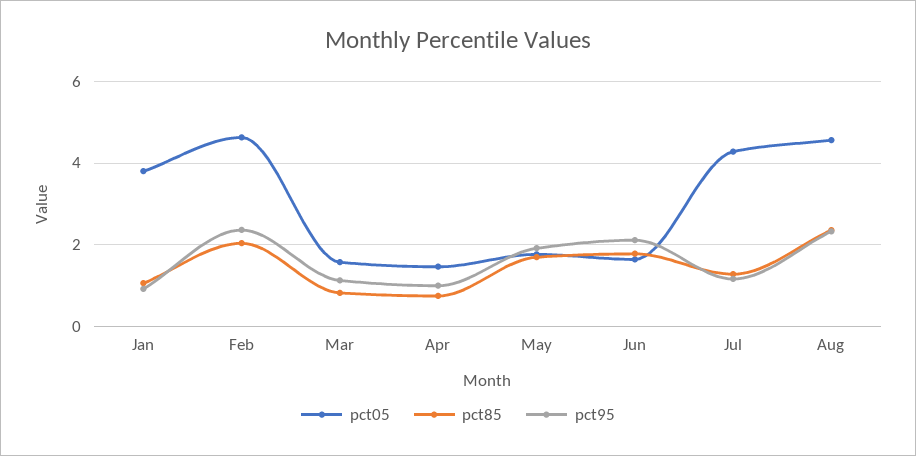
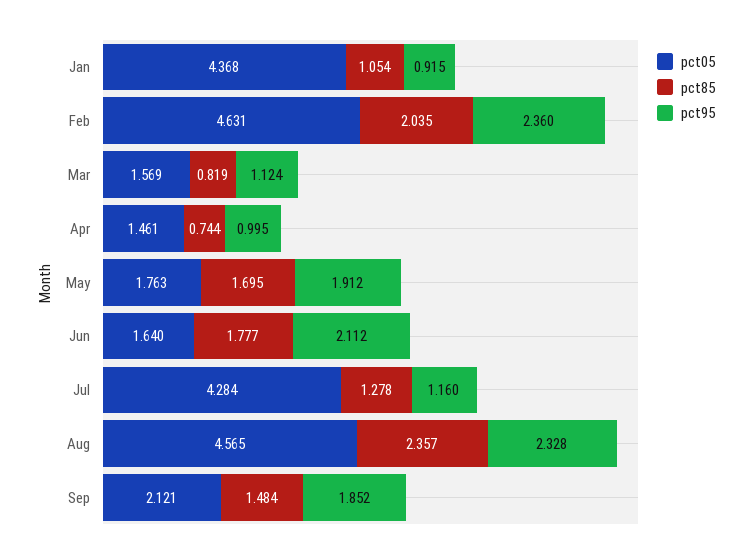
pct05, Jan: 3.8 -> 4.368
pct05, Sep: none -> 2.121
pct85, Sep: none -> 1.484
pct95, Sep: none -> 1.852

